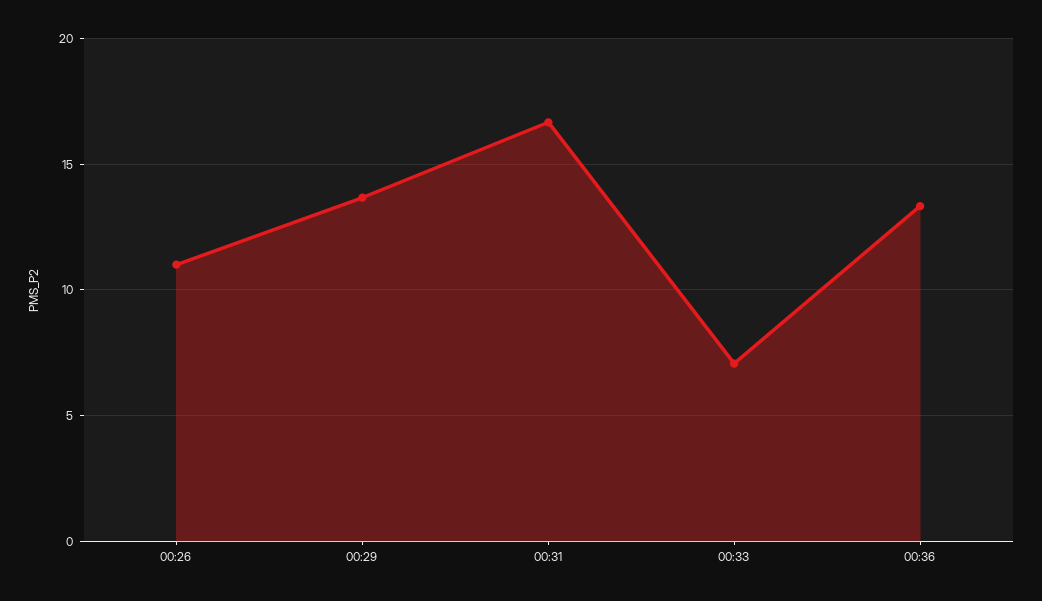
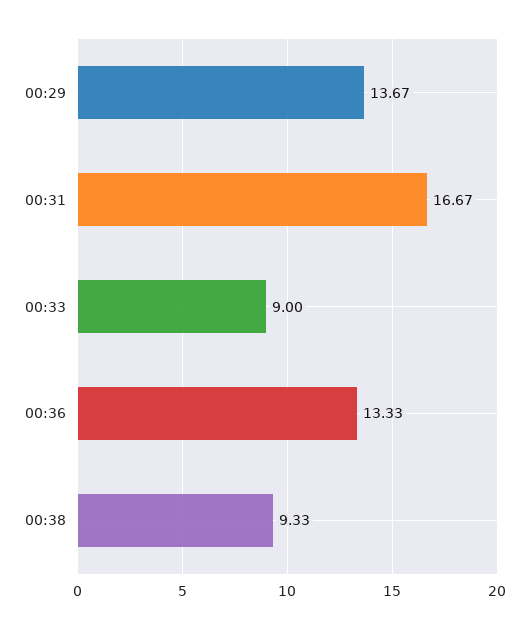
00:26: 11 -> none
00:33: 7 -> 9
00:38: none -> 9.33

